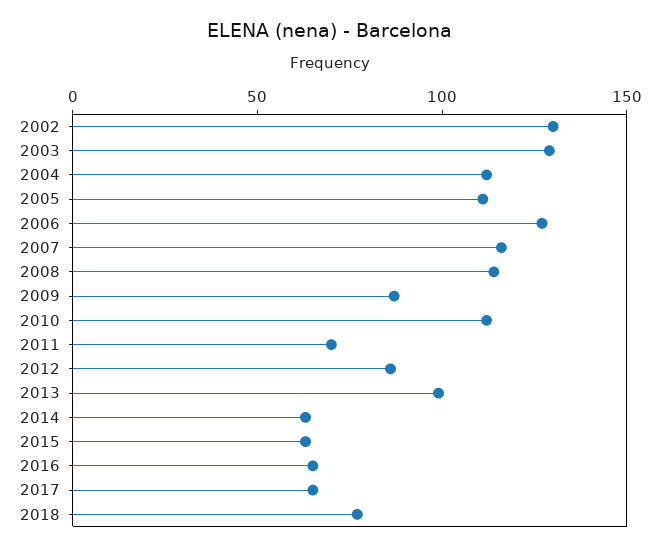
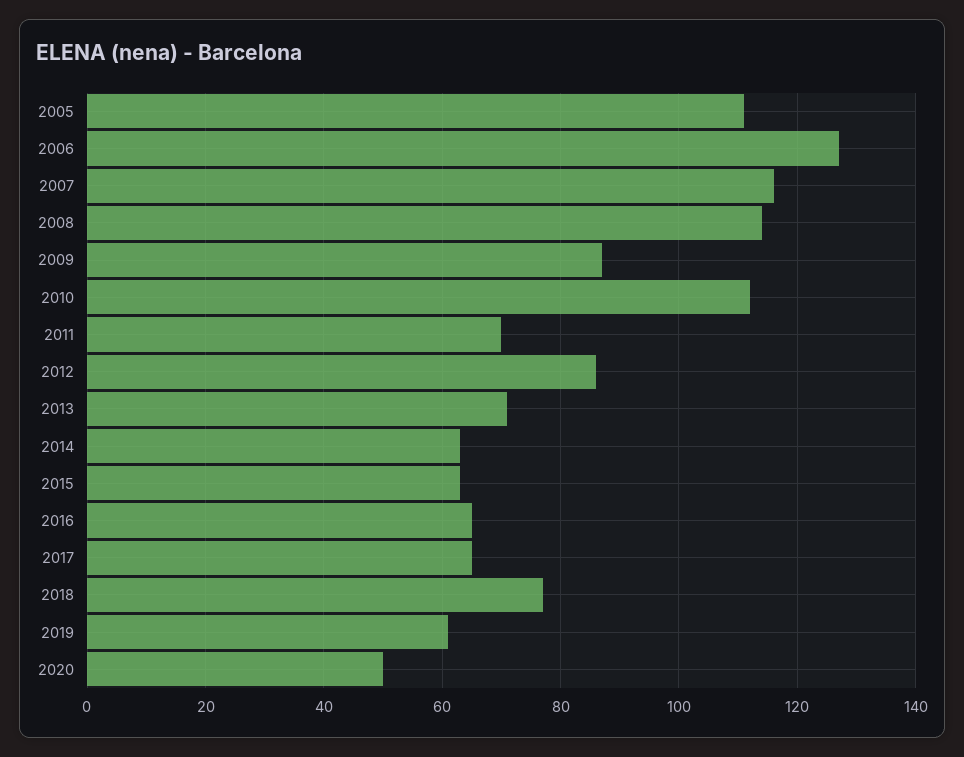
2002: 130 -> none
2003: 130 -> none
2004: 110 -> none
2013: 100 -> 70
2019: none -> 60
2020: none -> 50

